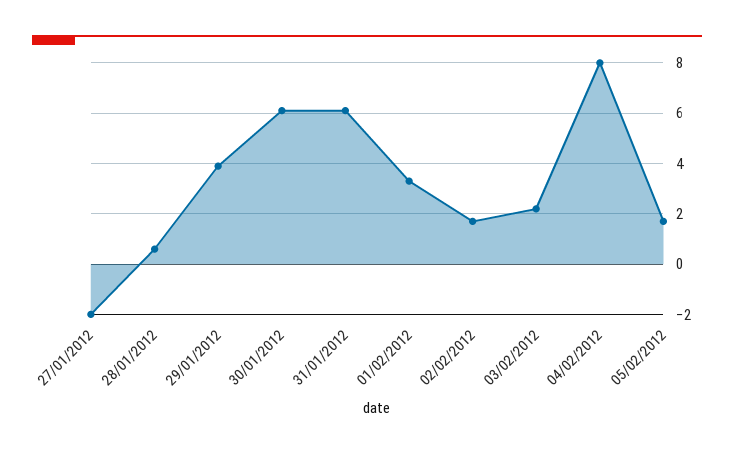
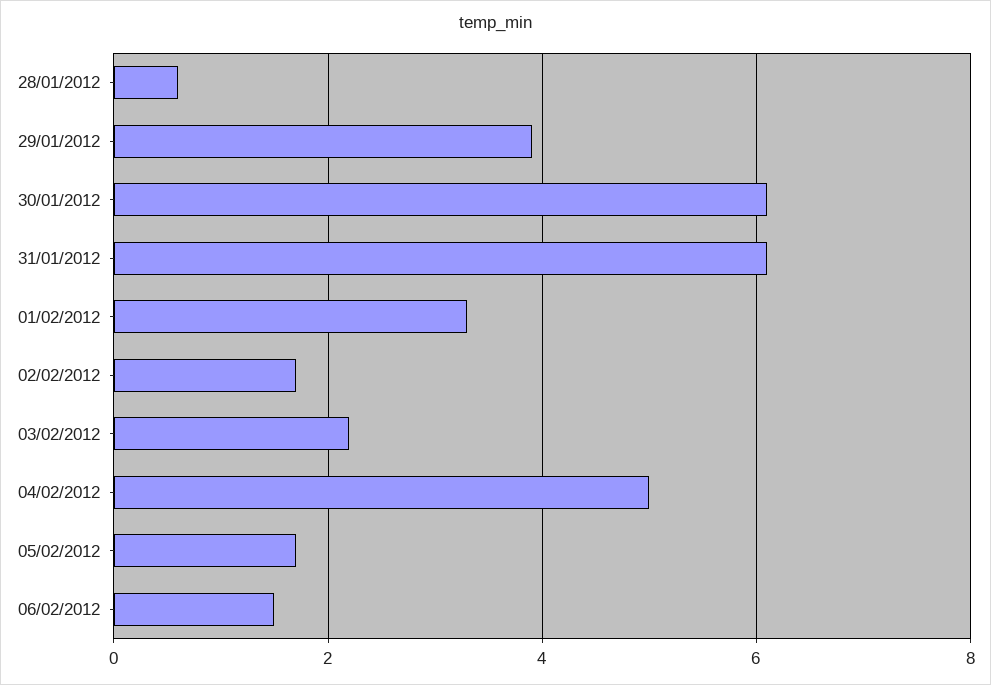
27/01/2012: -2 -> none
04/02/2012: 8 -> 5
06/02/2012: none -> 1.5

